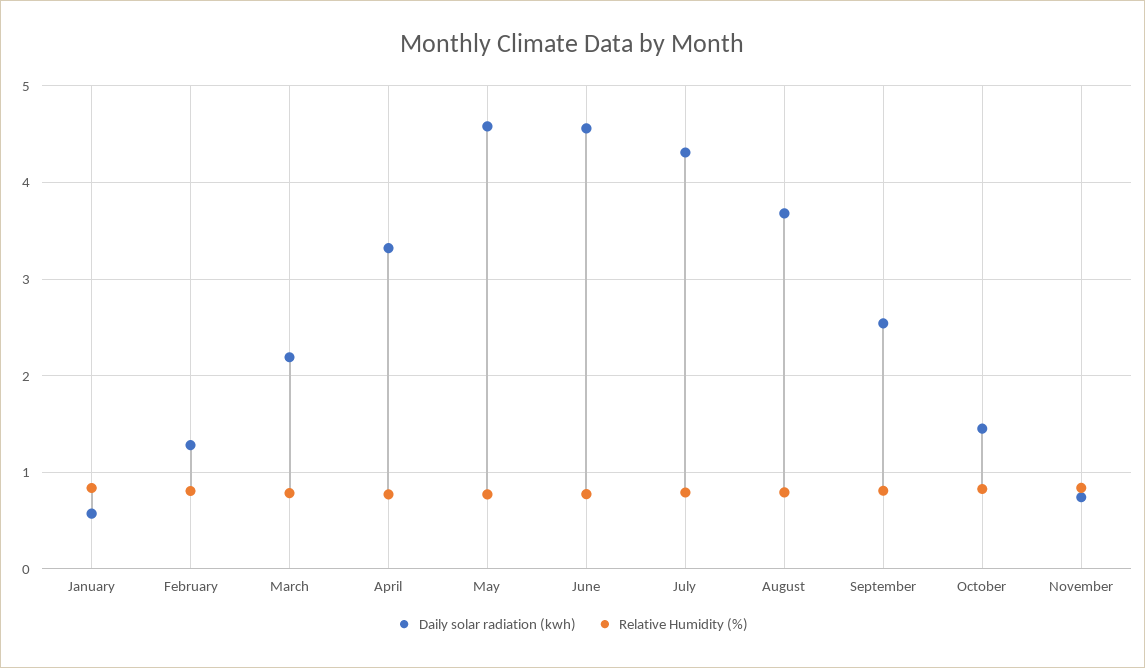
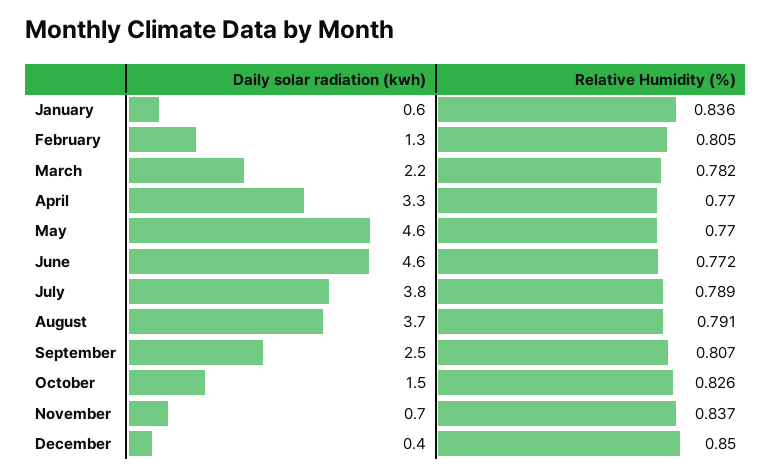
Daily solar radiation (kwh), July: 4.3 -> 3.8
Daily solar radiation (kwh), December: none -> 0.4
Relative Humidity (%), December: none -> 0.85

